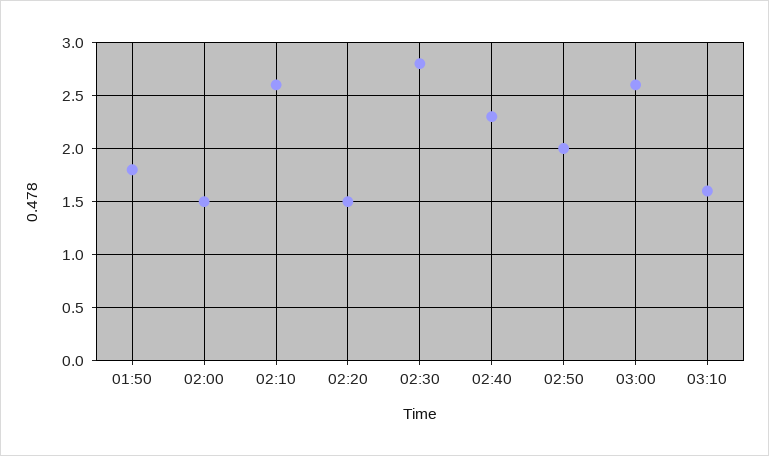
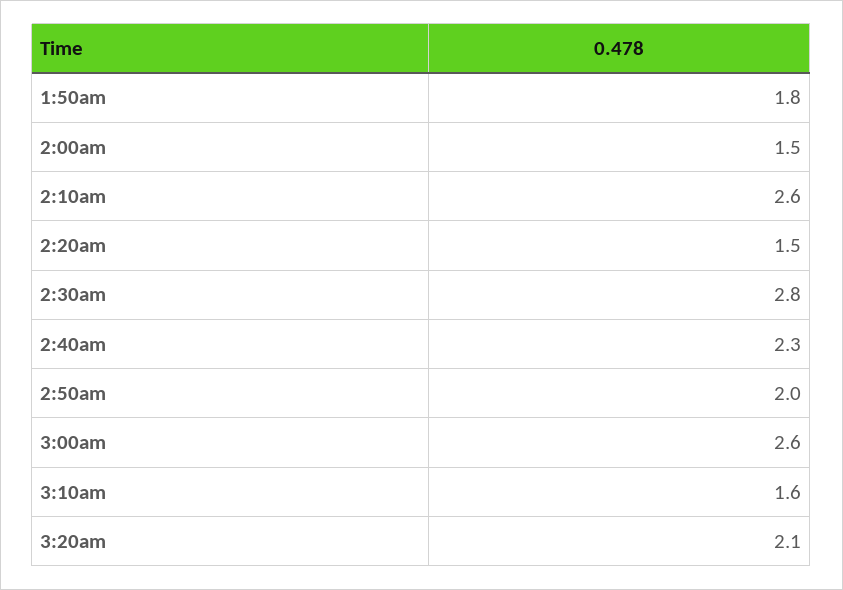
3:20am: none -> 2.1

